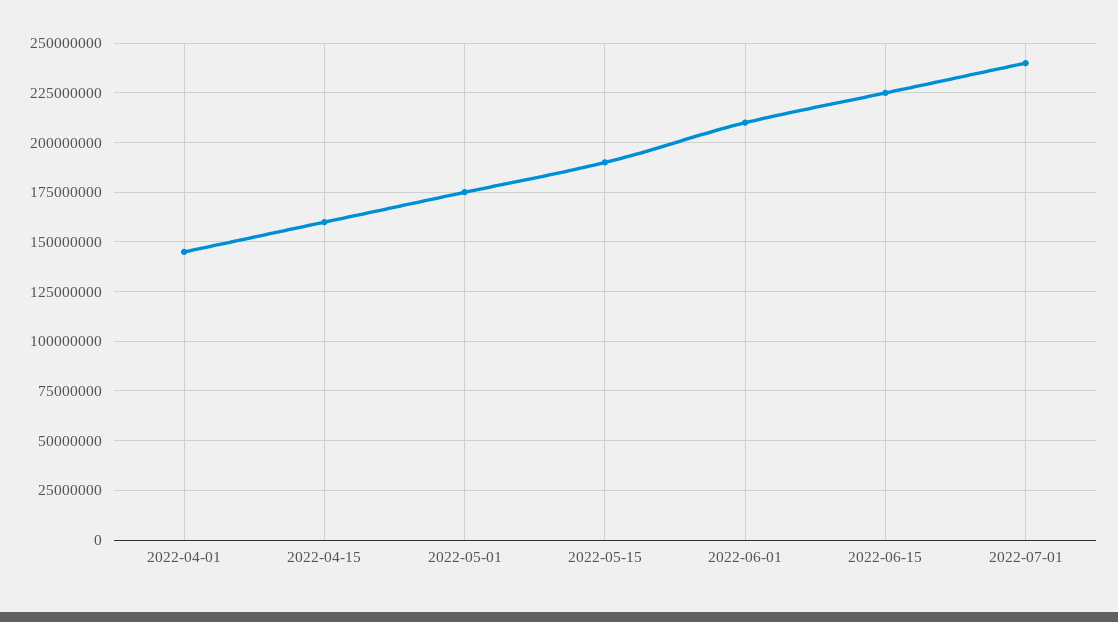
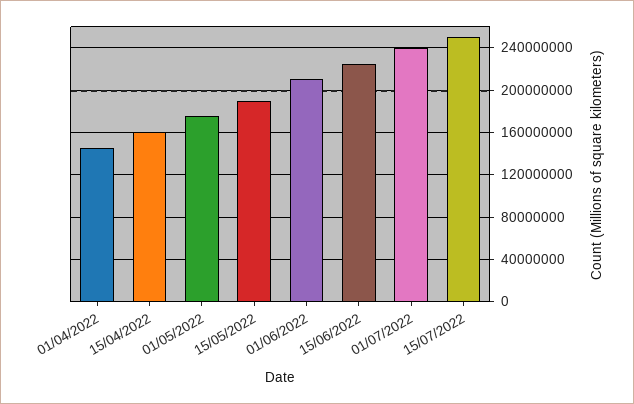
15/07/2022: none -> 250000000

